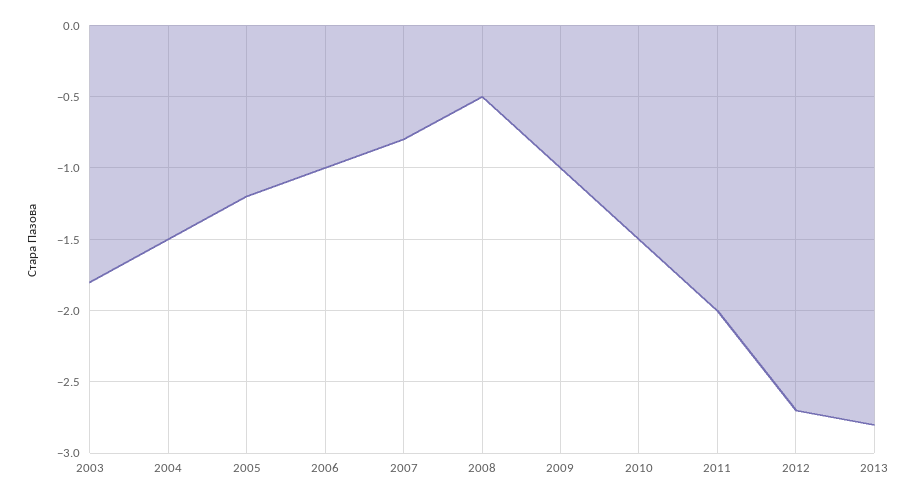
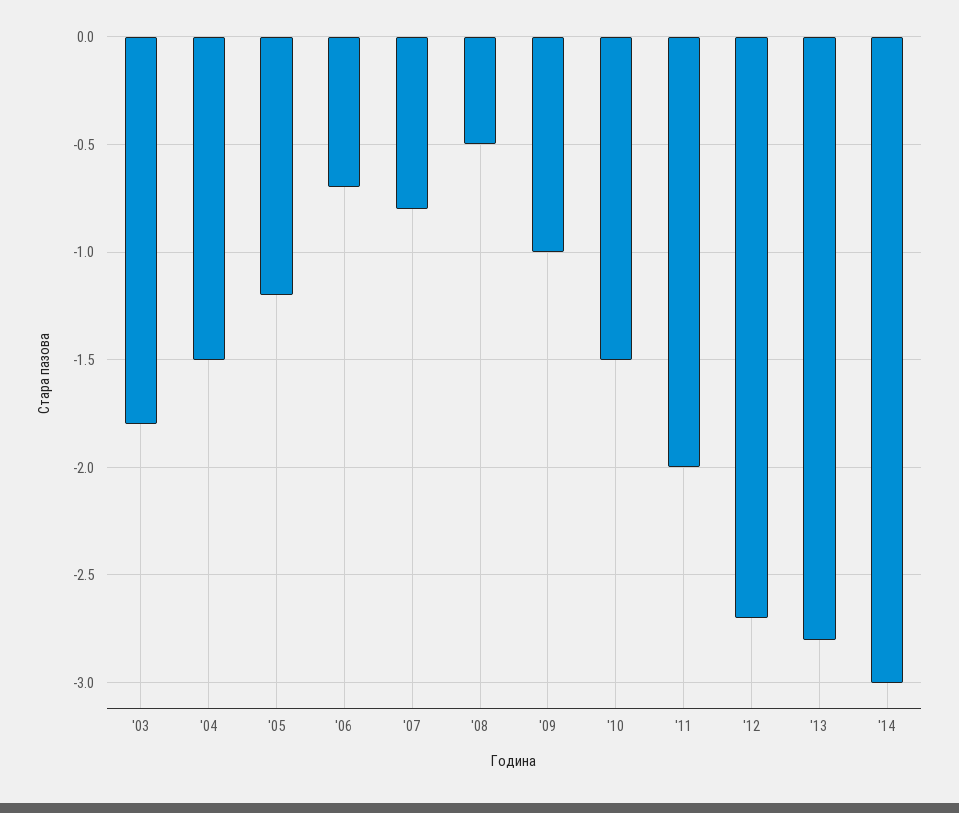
2006: -1 -> -0.7
'14: none -> -3

